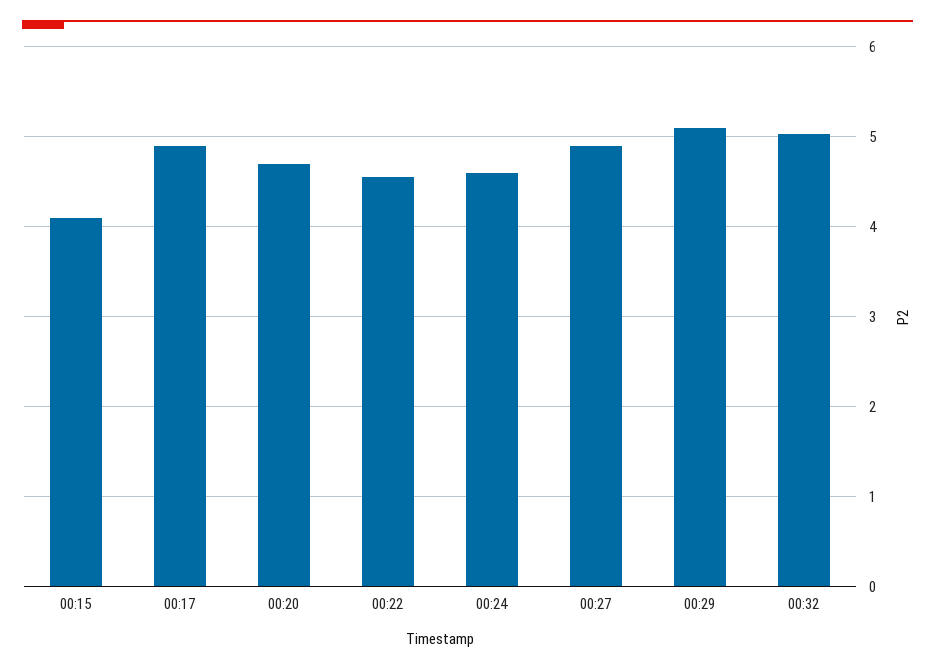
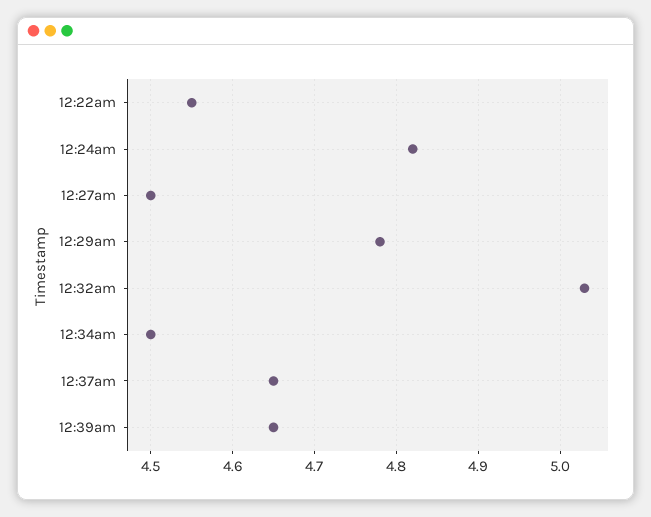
00:15: 4.1 -> none
00:17: 4.9 -> none
00:20: 4.7 -> none
00:24: 4.6 -> 4.82
00:27: 4.9 -> 4.5
00:29: 5.1 -> 4.78
12:34am: none -> 4.5
12:37am: none -> 4.65
12:39am: none -> 4.65

